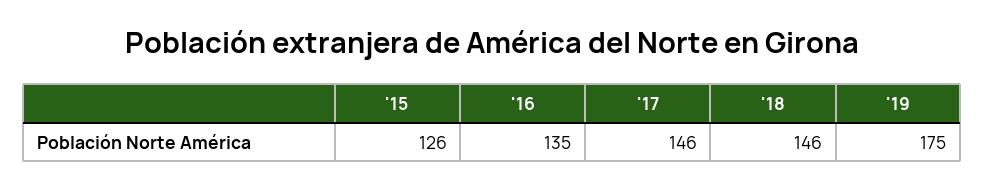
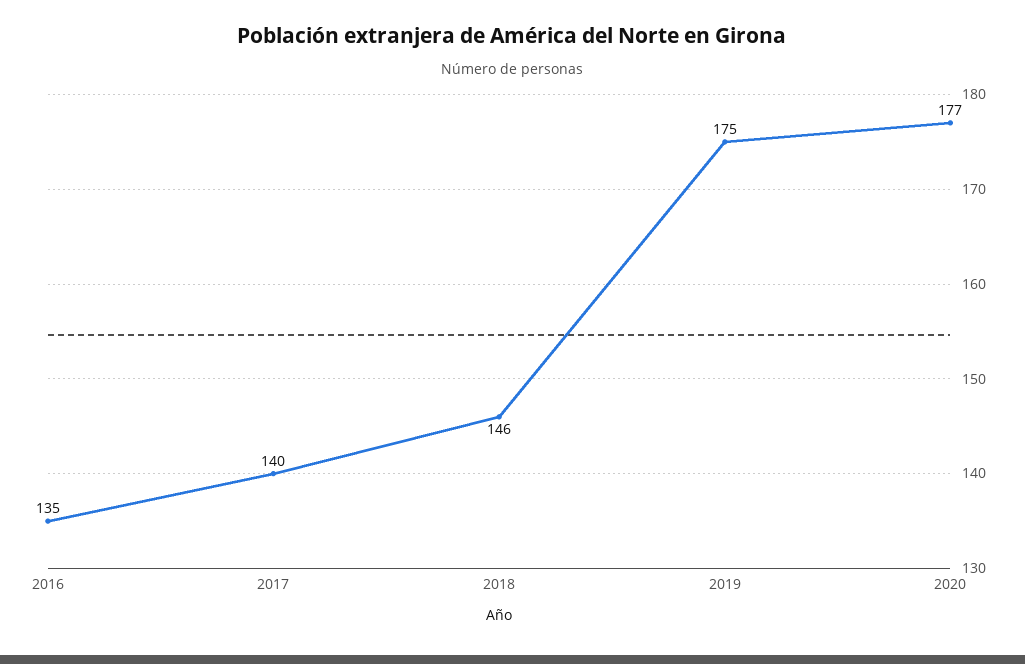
'15: 126 -> none
'17: 146 -> 140
2020: none -> 177

